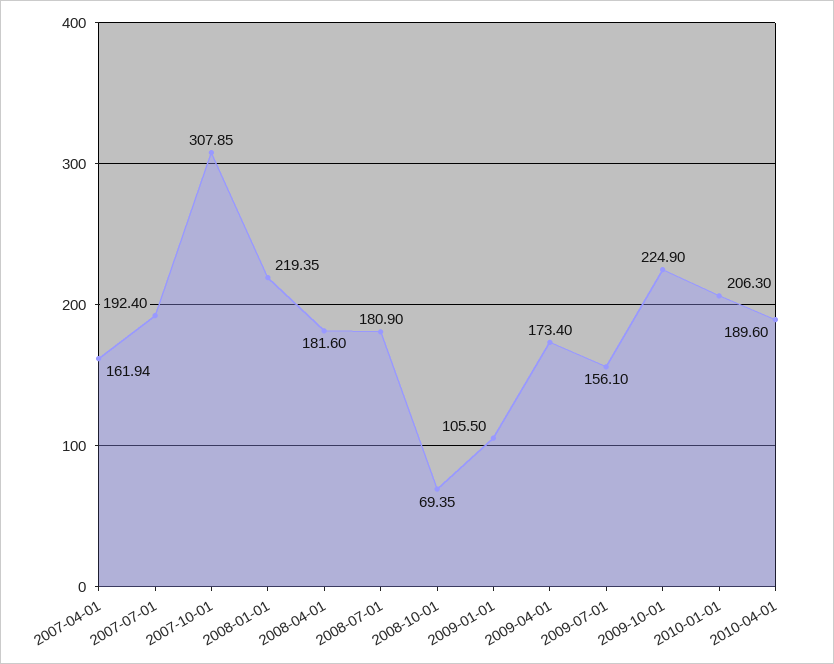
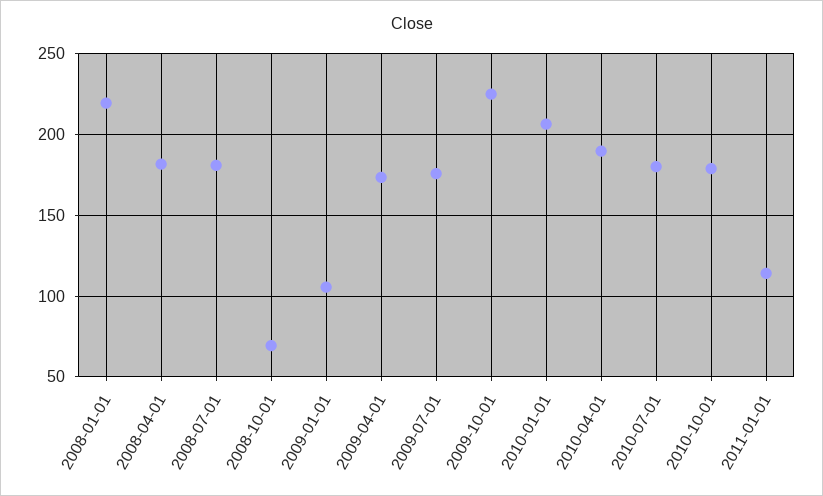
2007-04-01: 161.94 -> none
2007-07-01: 192.4 -> none
2007-10-01: 307.85 -> none
2009-07-01: 156.1 -> 175
2010-07-01: none -> 180
2010-10-01: none -> 180
2011-01-01: none -> 115

